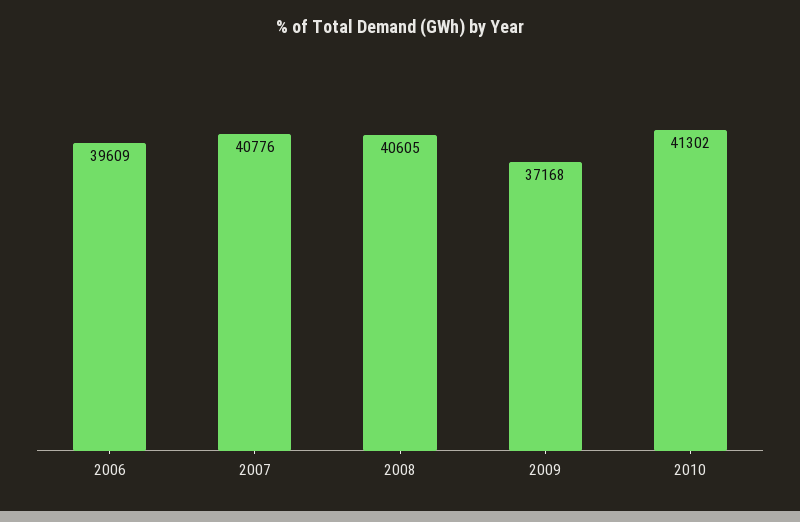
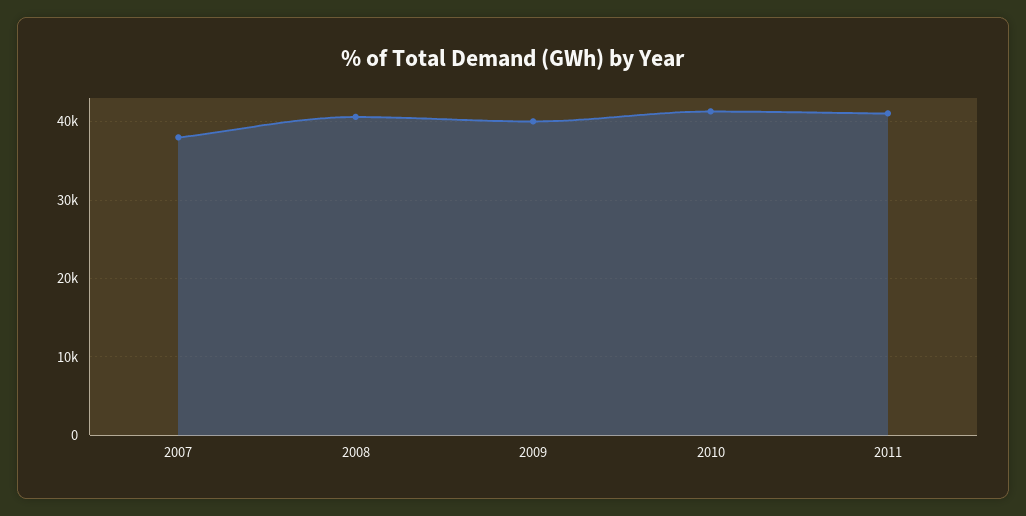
2006: 39609 -> none
2007: 40776 -> 38000
2009: 37168 -> 40000
2011: none -> 41000

